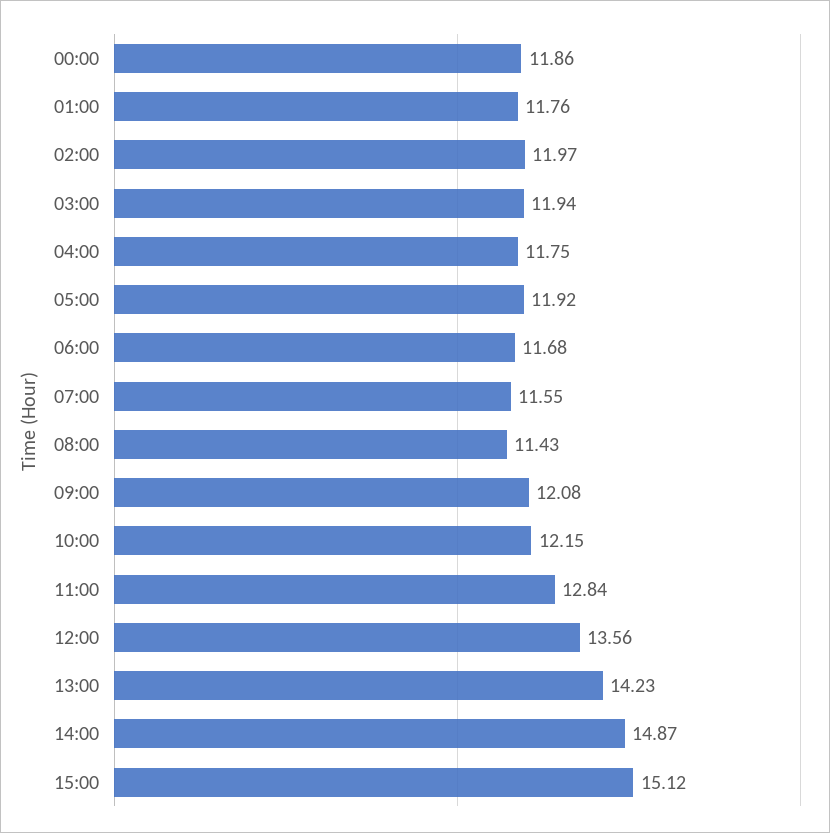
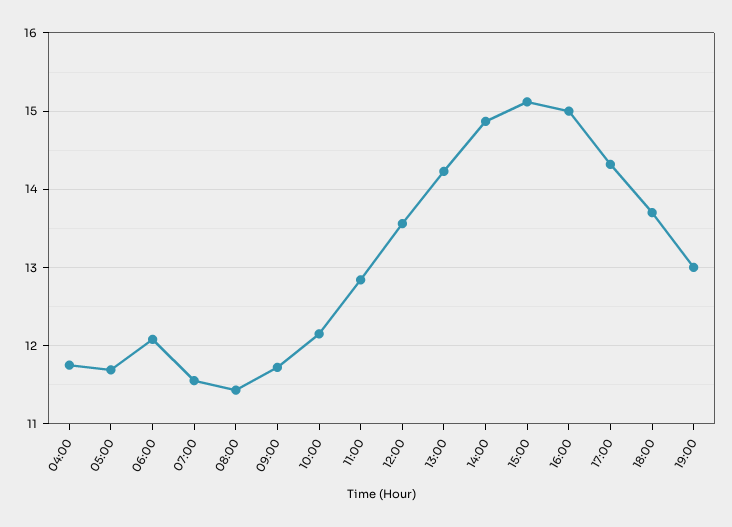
00:00: 11.86 -> none
01:00: 11.76 -> none
02:00: 11.97 -> none
03:00: 11.94 -> none
05:00: 11.92 -> 11.7
06:00: 11.68 -> 12.1
09:00: 12.08 -> 11.7
16:00: none -> 15
17:00: none -> 14.3
18:00: none -> 13.7
19:00: none -> 13

